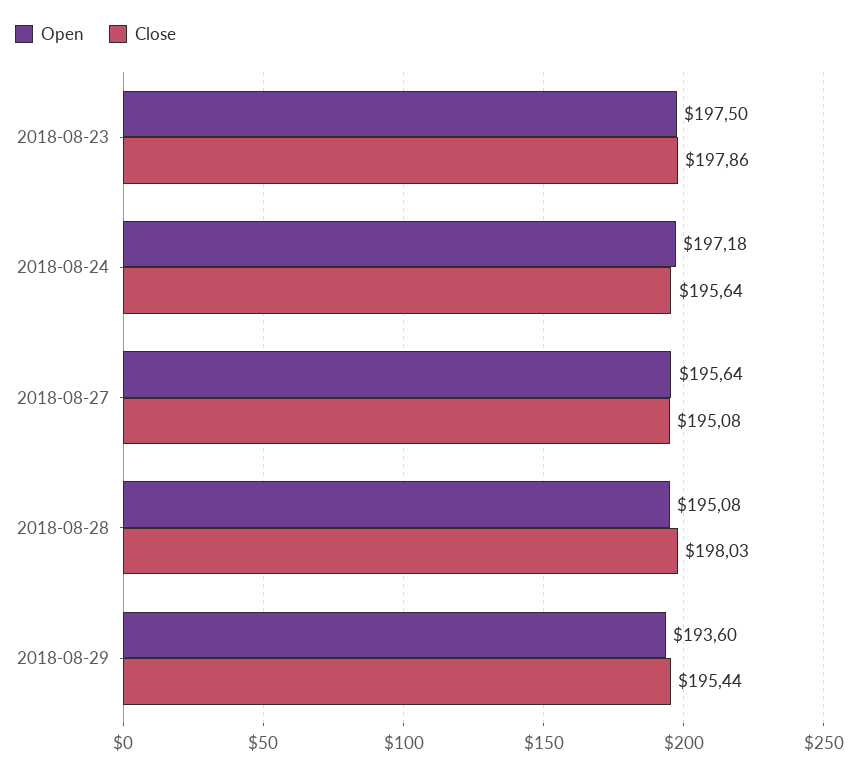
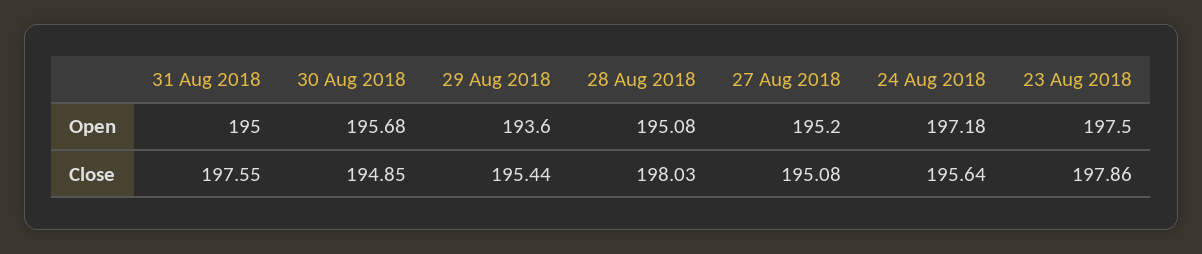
Open, 2018-08-27: 195.64 -> 195.2
Open, 31 Aug 2018: none -> 195
Open, 30 Aug 2018: none -> 195.68
Close, 31 Aug 2018: none -> 197.55
Close, 30 Aug 2018: none -> 194.85

